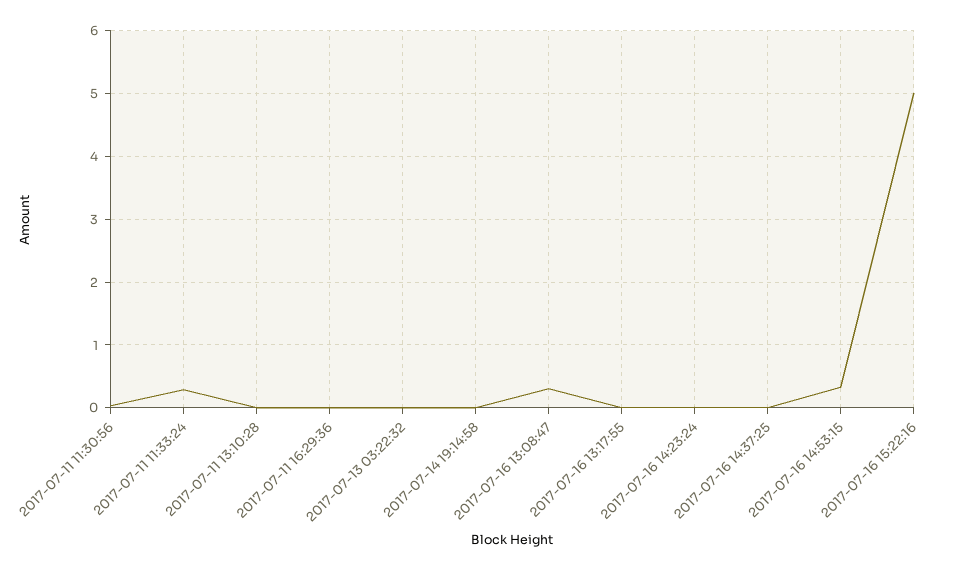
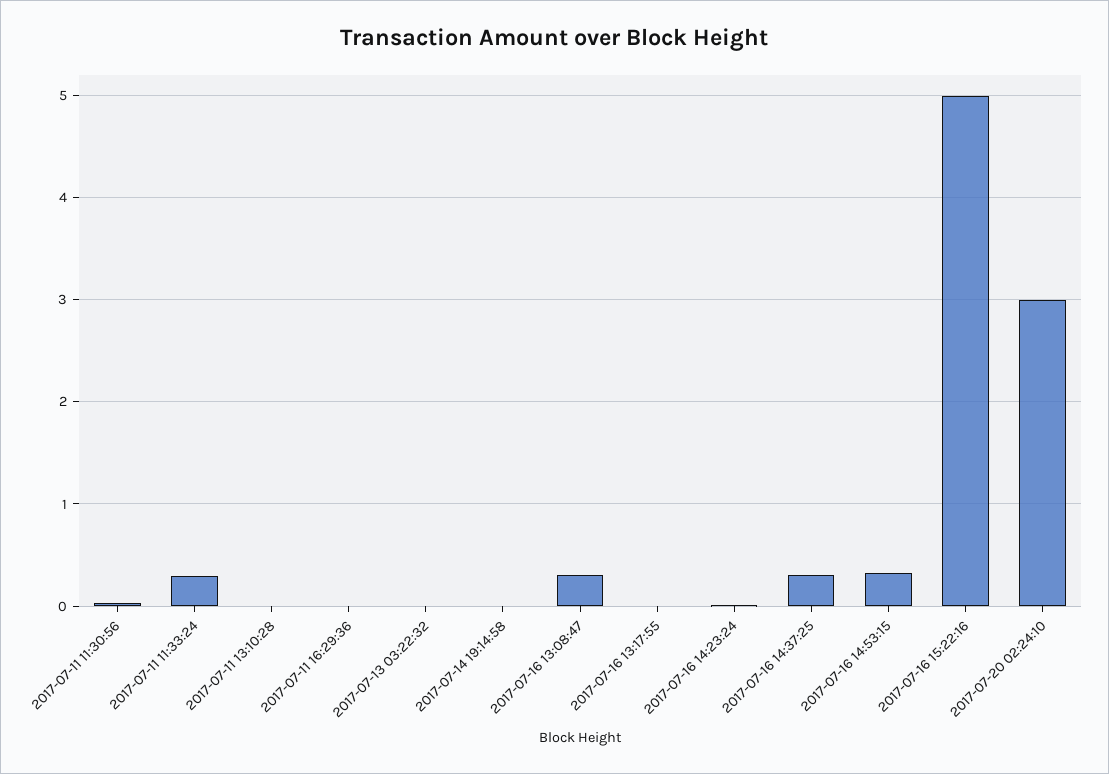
2017-07-16 14:37:25: 0 -> 0.3
2017-07-20 02:24:10: none -> 3

